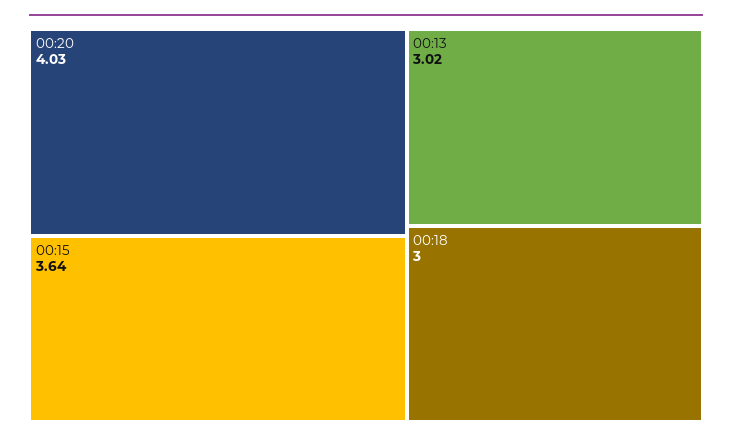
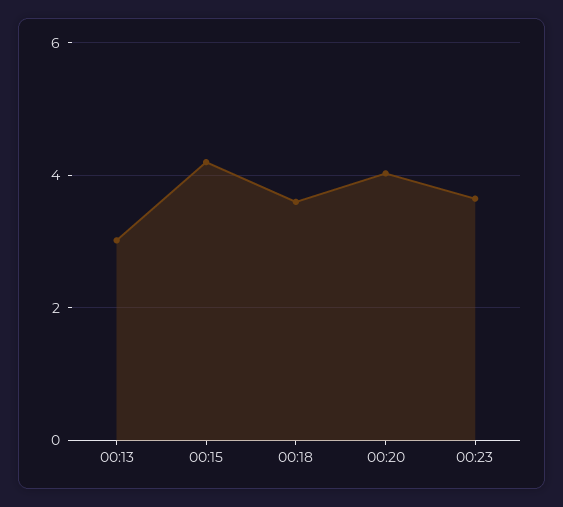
00:15: 3.64 -> 4.2
00:18: 3 -> 3.6
00:23: none -> 3.6

